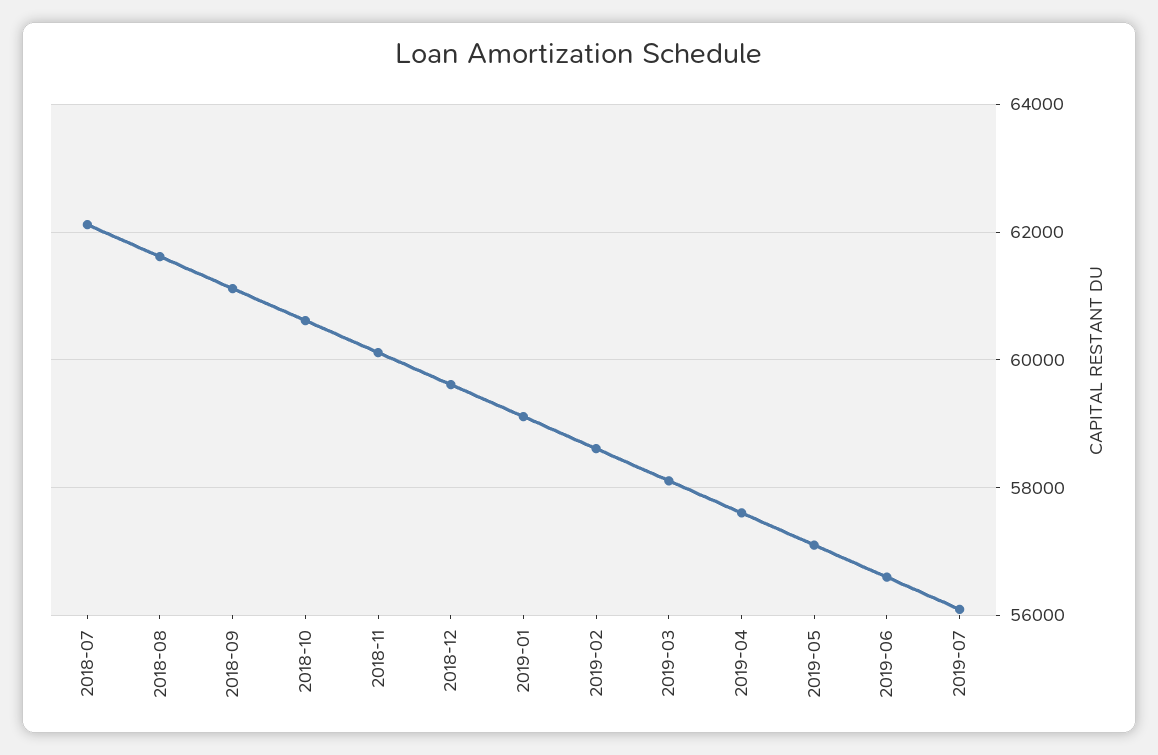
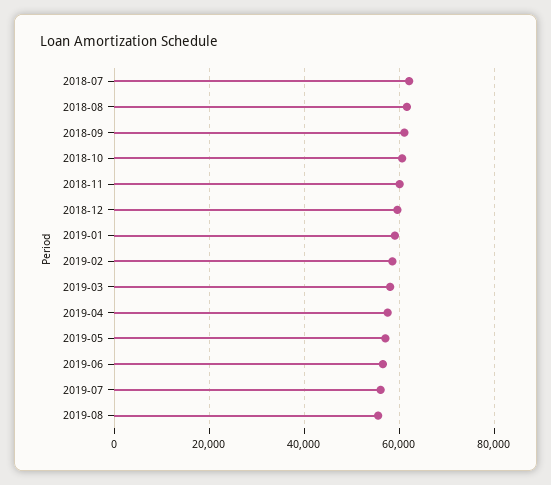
2019-08: none -> 56000

